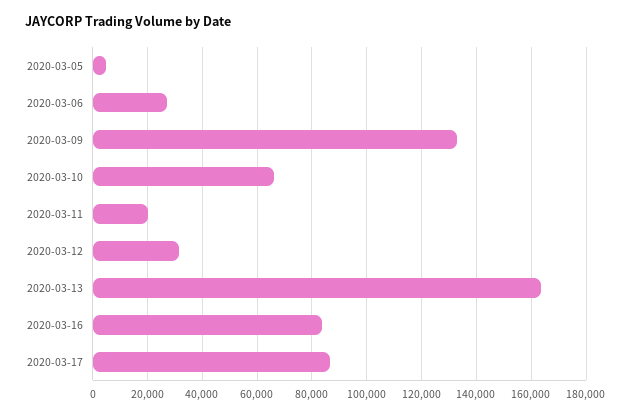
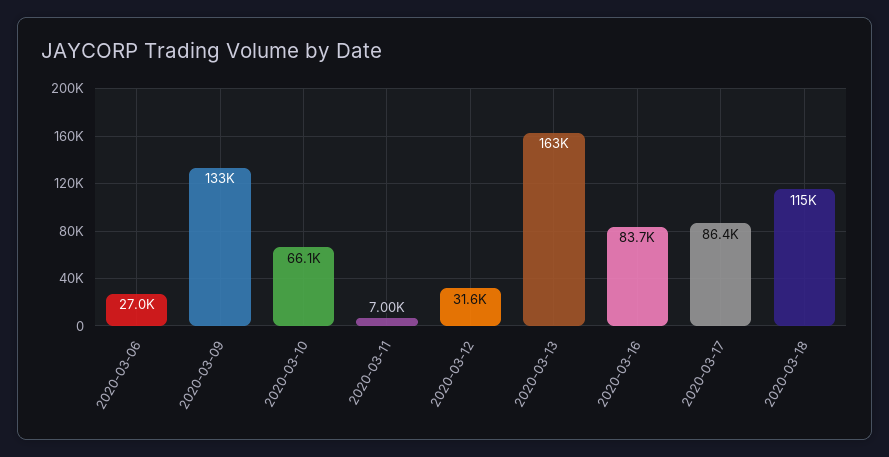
2020-03-05: 5000 -> none
2020-03-11: 20000 -> 7000
2020-03-18: none -> 115000

